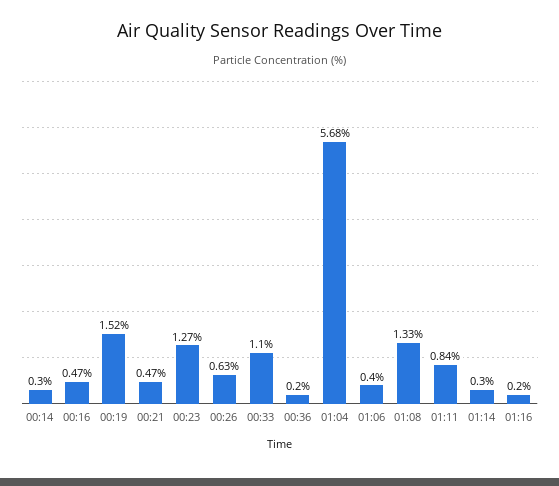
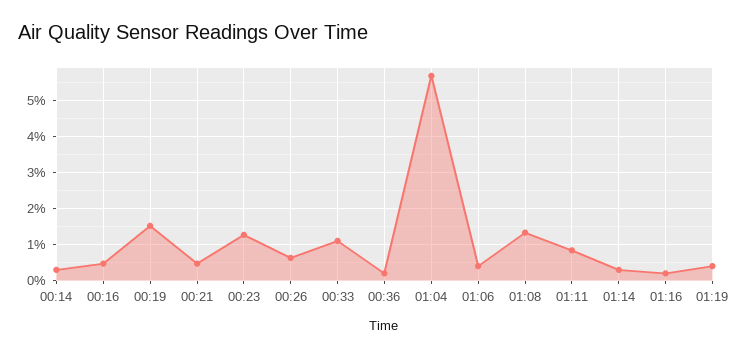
01:19: none -> 0.4

